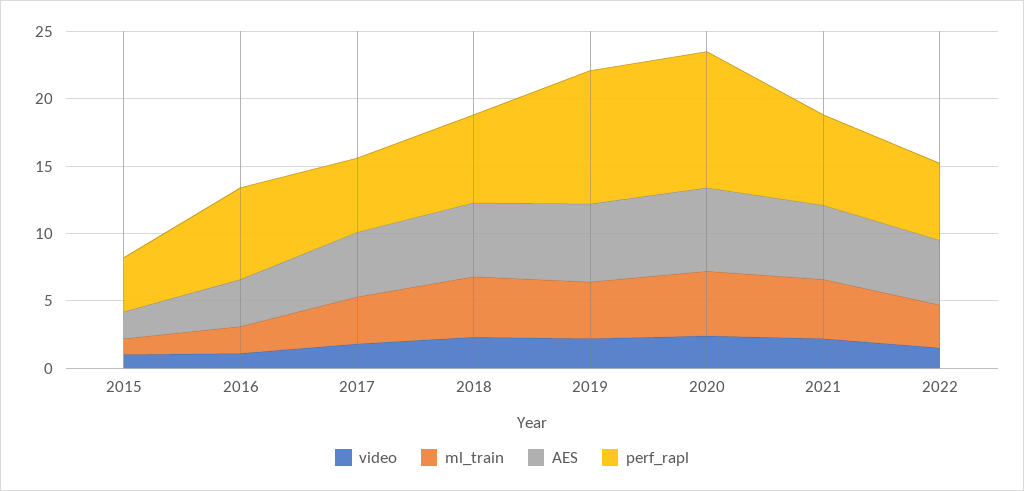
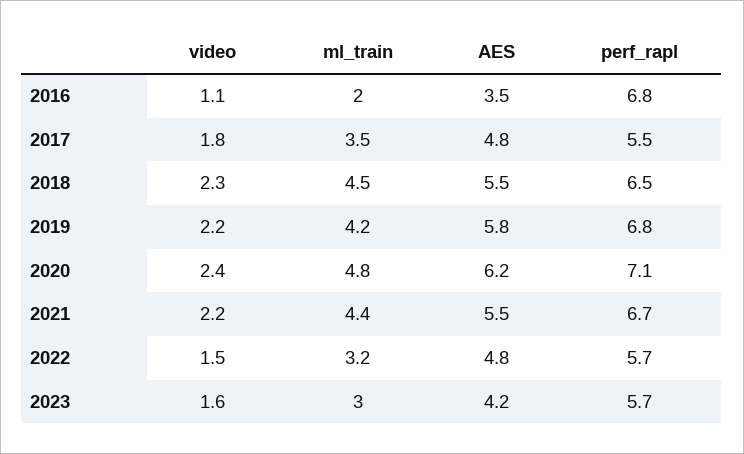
video, 2015: 1 -> none
ml_train, 2015: 1 -> none
AES, 2015: 2 -> none
perf_rapl, 2015: 4 -> none
perf_rapl, 2019: 10 -> 6.8
perf_rapl, 2020: 10 -> 7.1
video, 2023: none -> 1.6
ml_train, 2023: none -> 3
AES, 2023: none -> 4.2
perf_rapl, 2023: none -> 5.7

